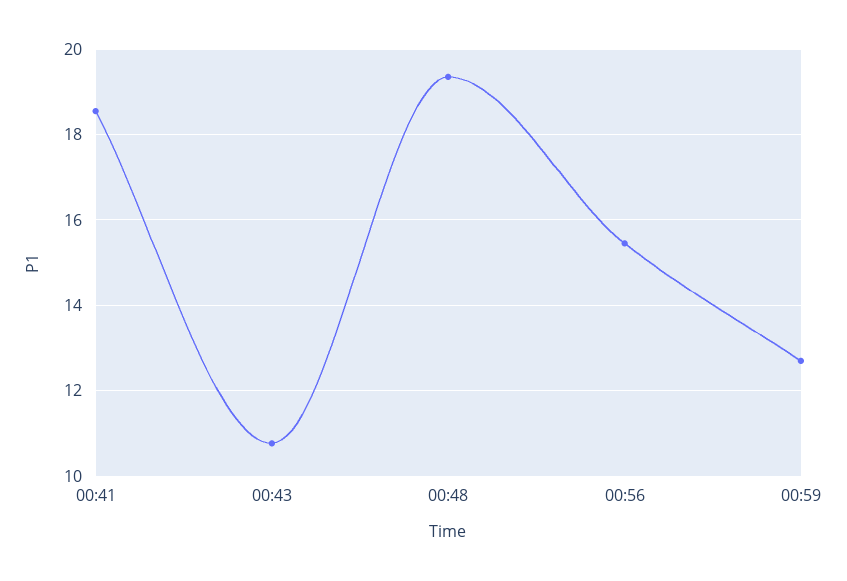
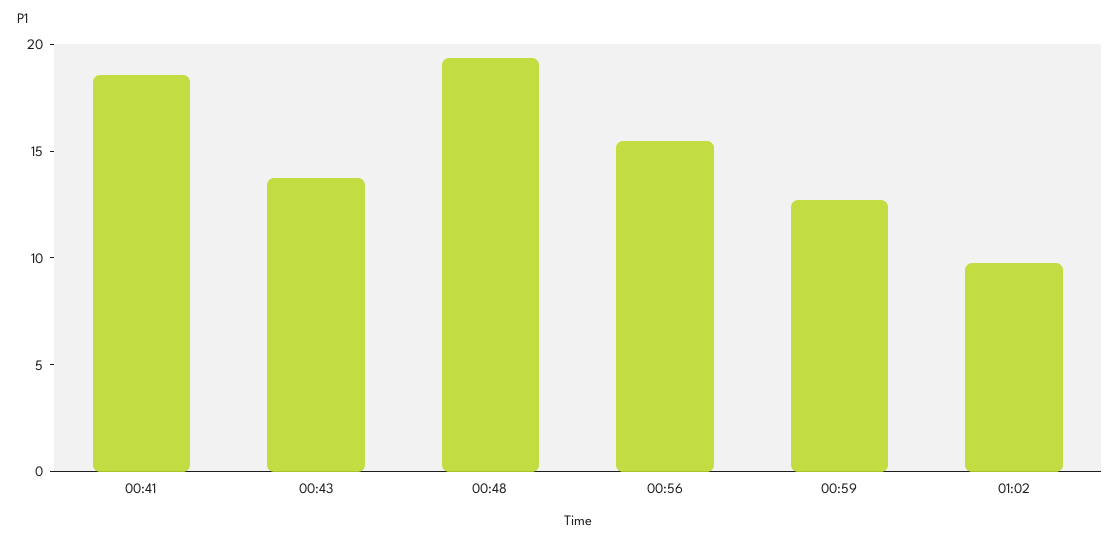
00:43: 10.8 -> 14
01:02: none -> 10

